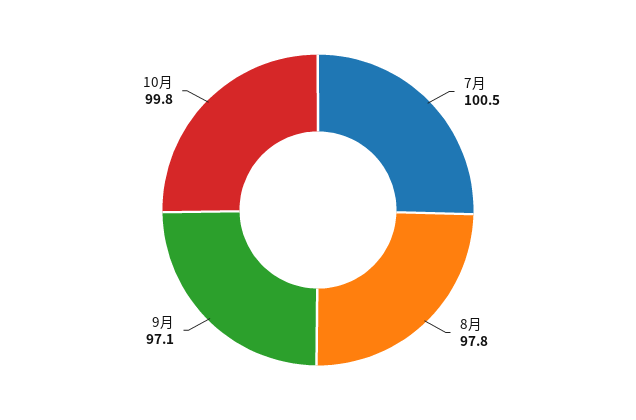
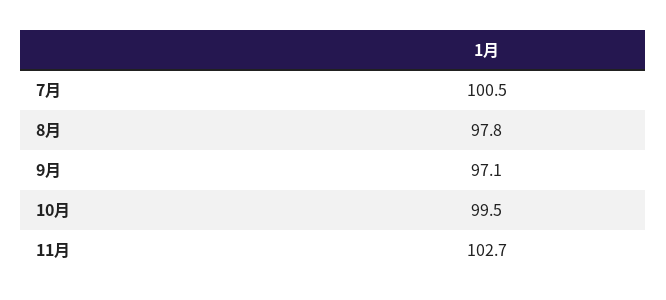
10月: 99.8 -> 99.5
11月: none -> 102.7

